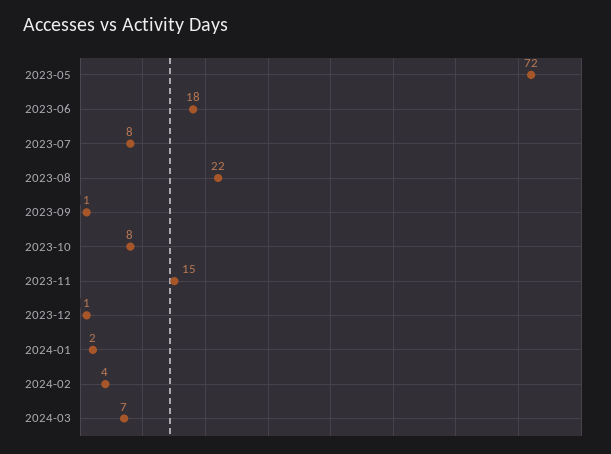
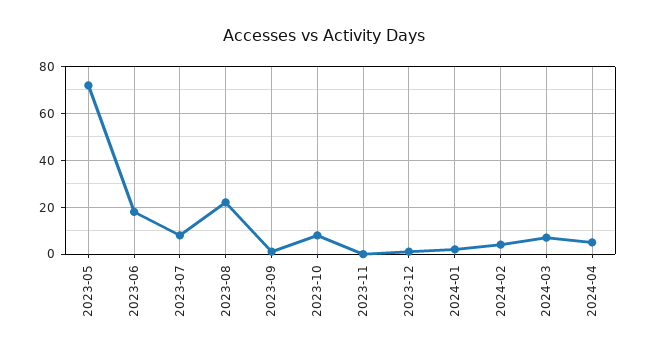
2023-11: 15 -> 0
2024-04: none -> 5

